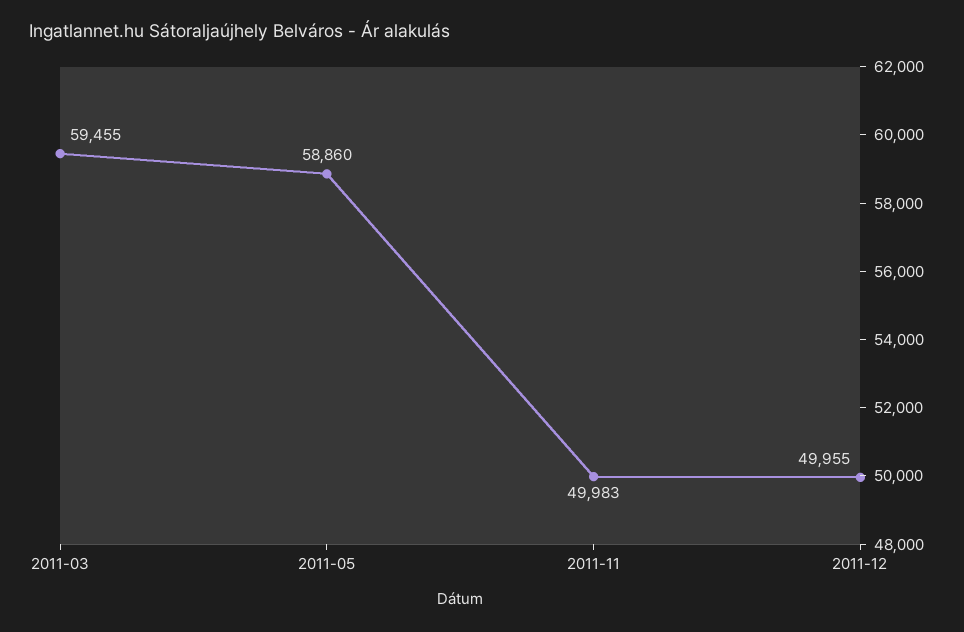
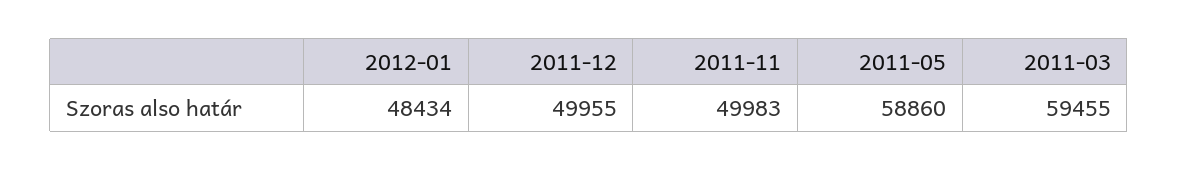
2012-01: none -> 48434

